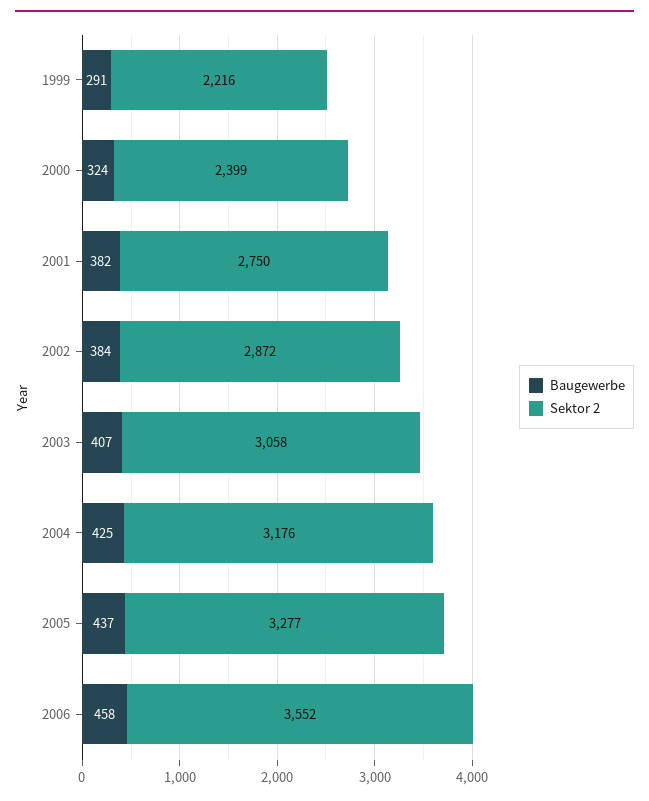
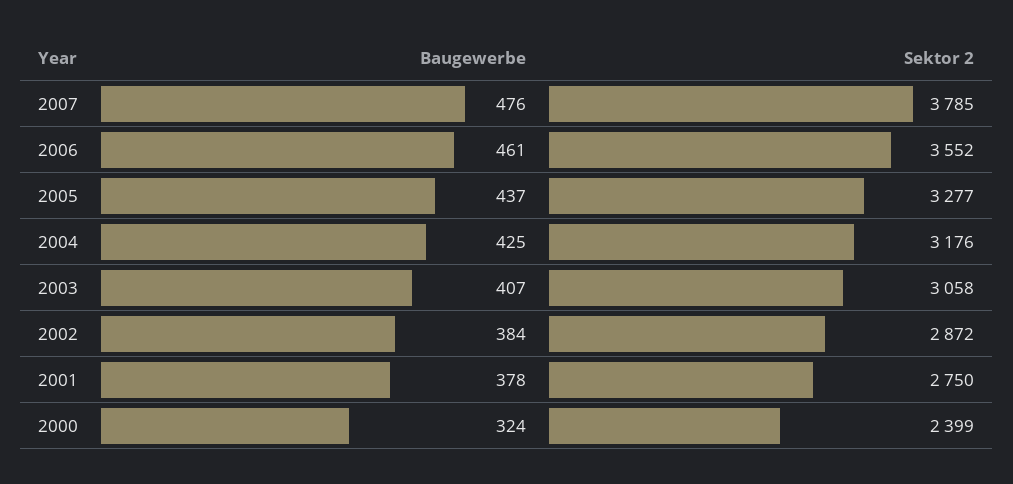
Baugewerbe, 1999: 291 -> none
Sektor 2, 1999: 2216 -> none
Baugewerbe, 2001: 382 -> 378
Baugewerbe, 2006: 458 -> 461
Baugewerbe, 2007: none -> 476
Sektor 2, 2007: none -> 3785

